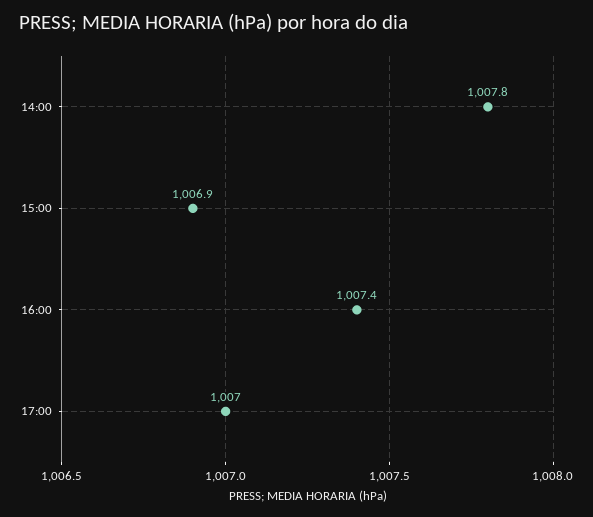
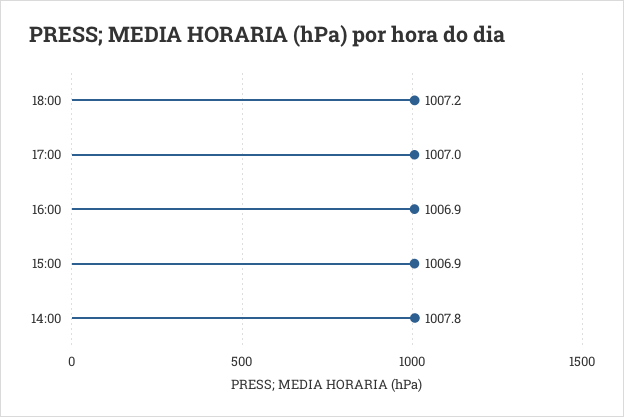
16:00: 1007.4 -> 1006.9
18:00: none -> 1007.2

